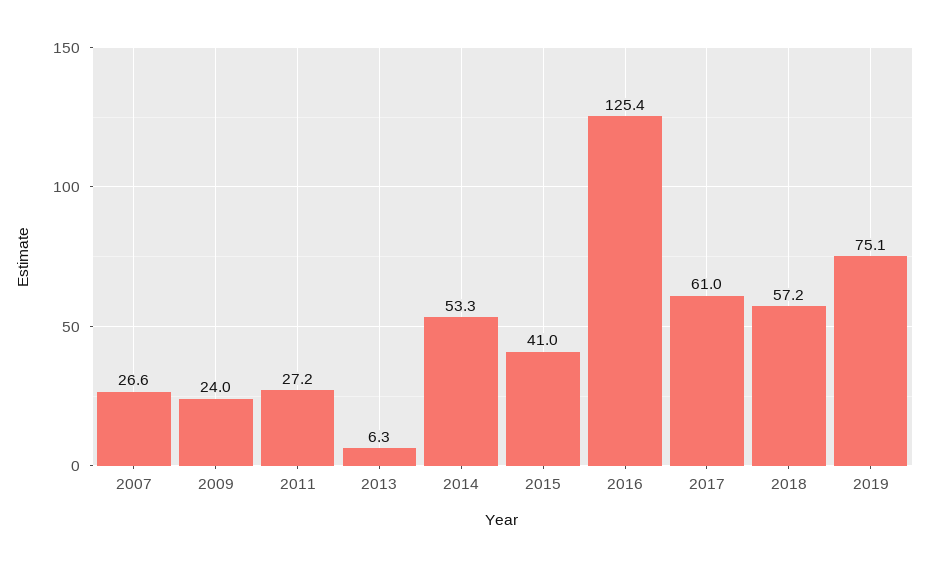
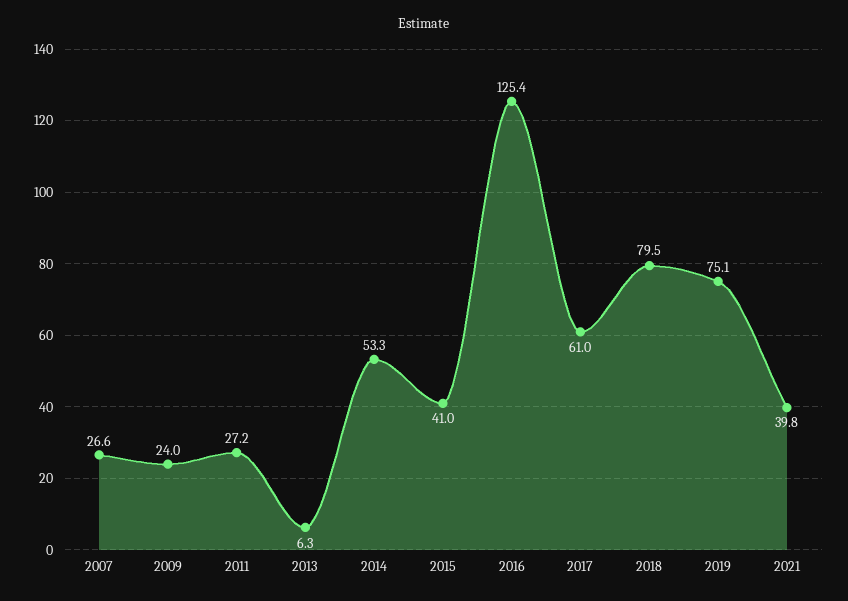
2018: 57.2 -> 79.5
2021: none -> 39.8

